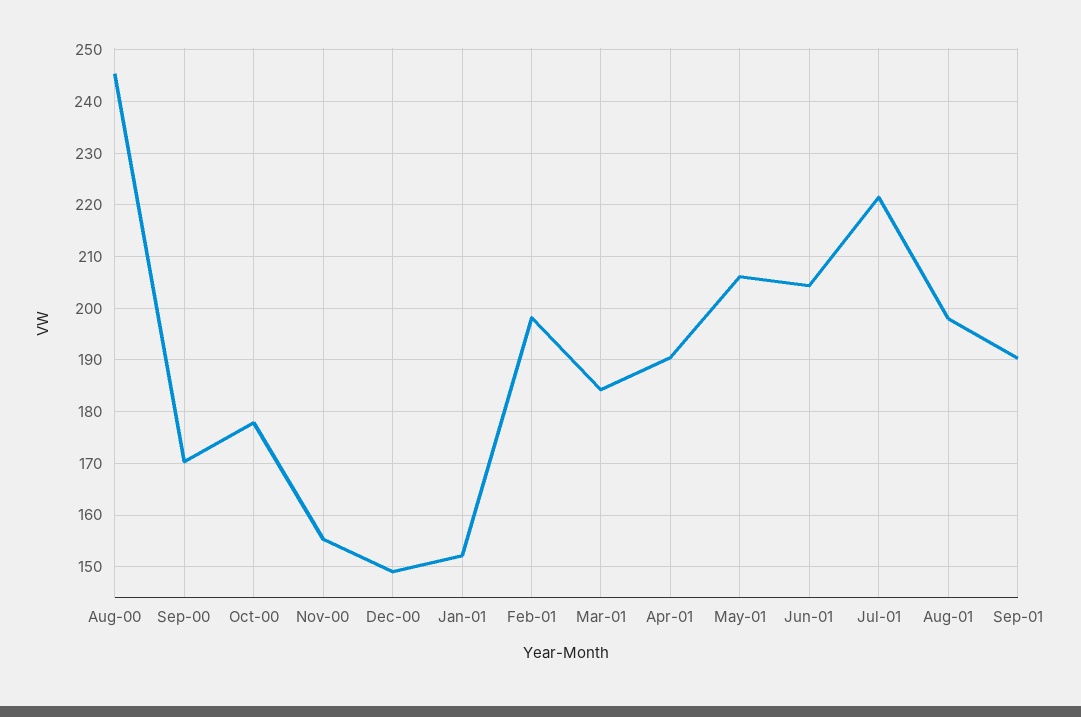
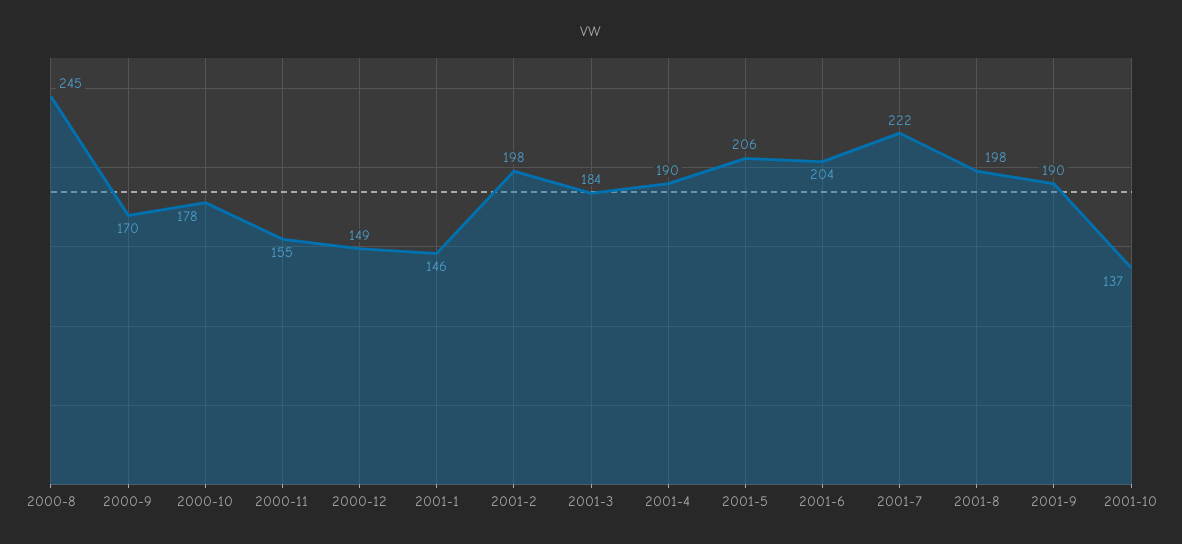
Jan-01: 152 -> 146
2001-10: none -> 137

